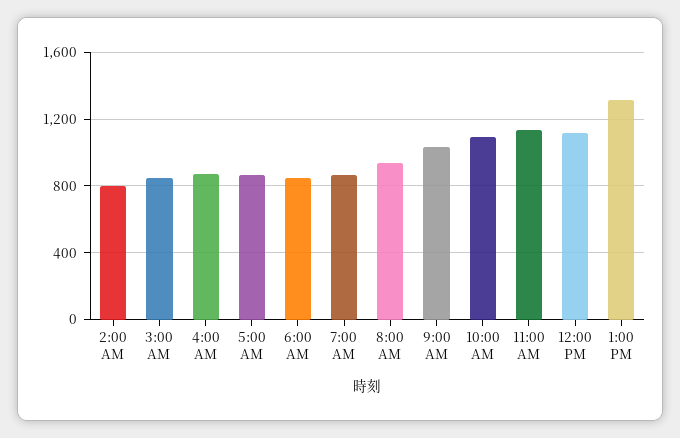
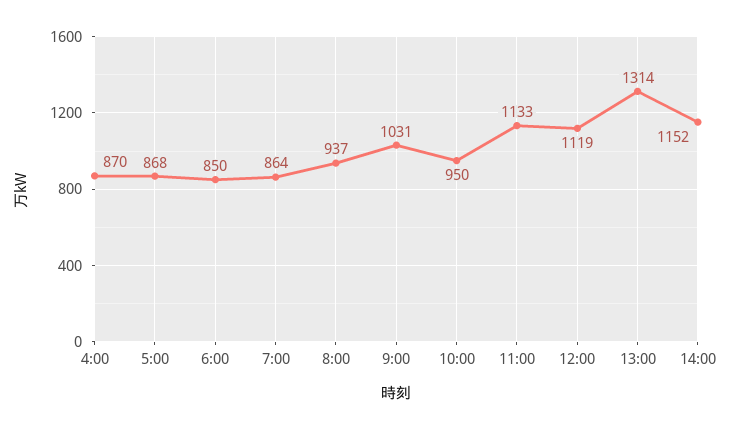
2:00 AM: 800 -> none
3:00 AM: 850 -> none
10:00 AM: 1100 -> 950
14:00: none -> 1152

